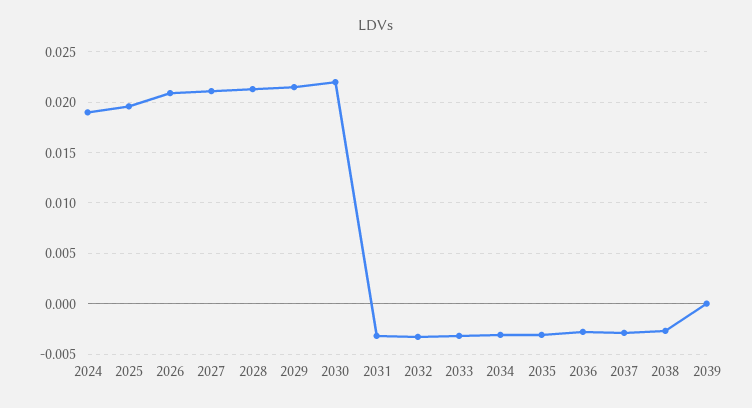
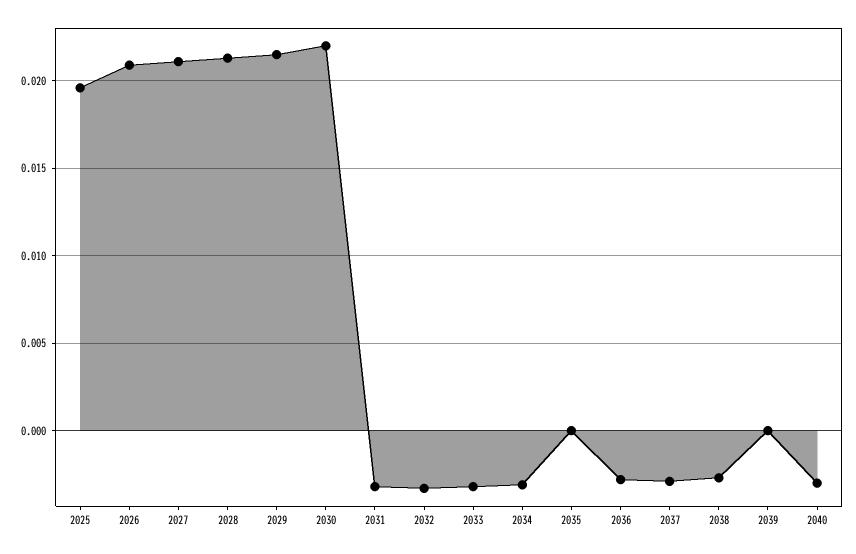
2024: 0.019 -> none
2035: -0.003 -> 0
2040: none -> -0.003

